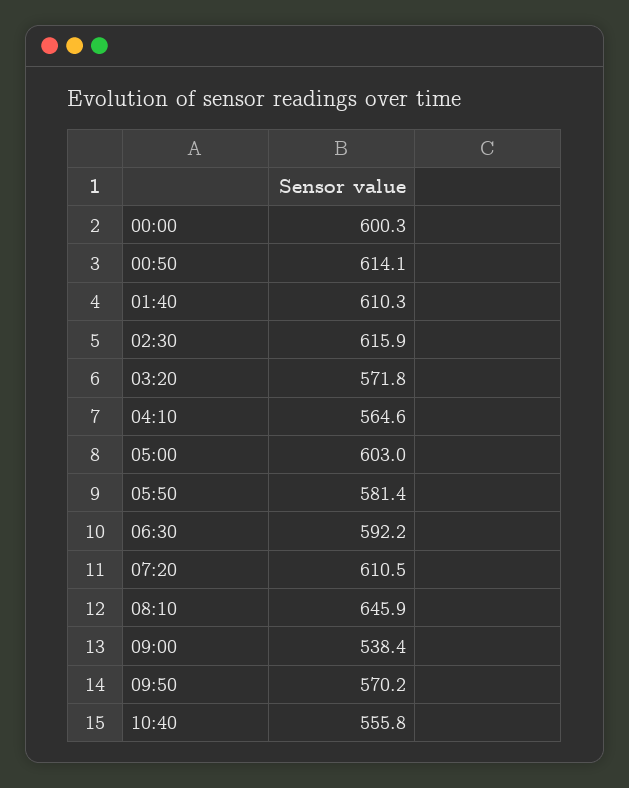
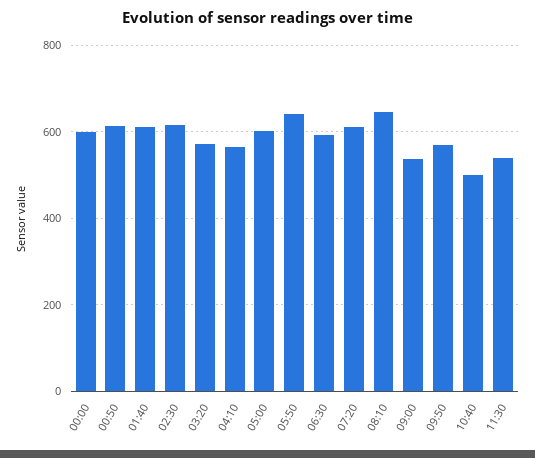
05:50: 581.4 -> 640
10:40: 555.8 -> 500
11:30: none -> 540

